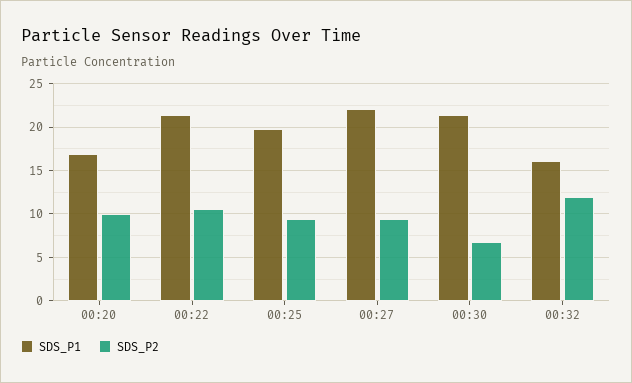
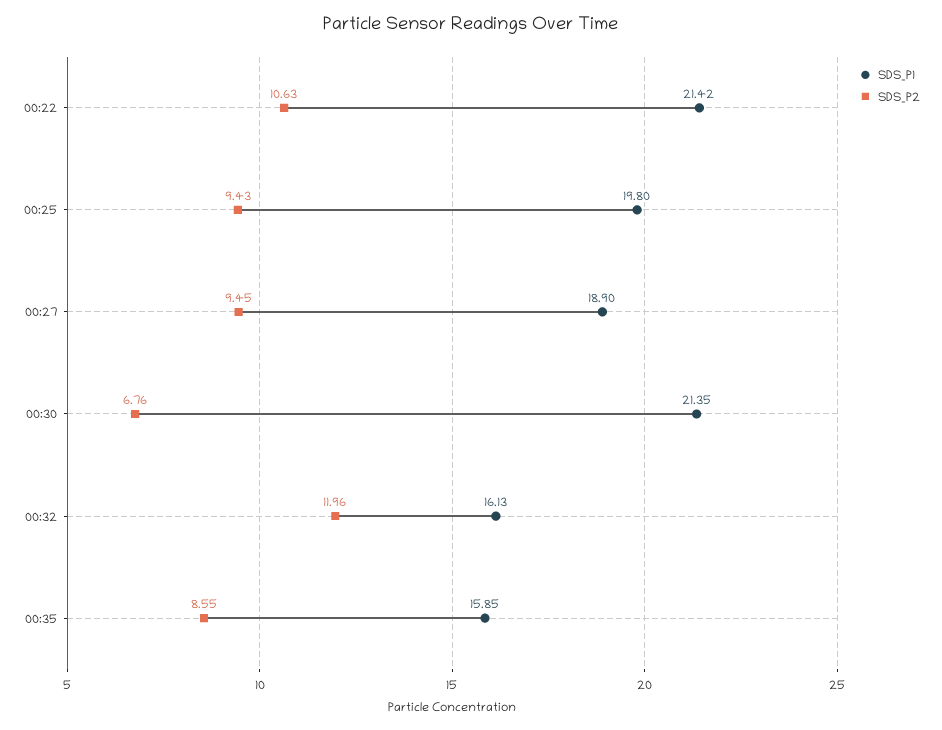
SDS_P1, 00:20: 17 -> none
SDS_P2, 00:20: 10 -> none
SDS_P1, 00:27: 22 -> 18.9
SDS_P1, 00:35: none -> 15.85
SDS_P2, 00:35: none -> 8.55

